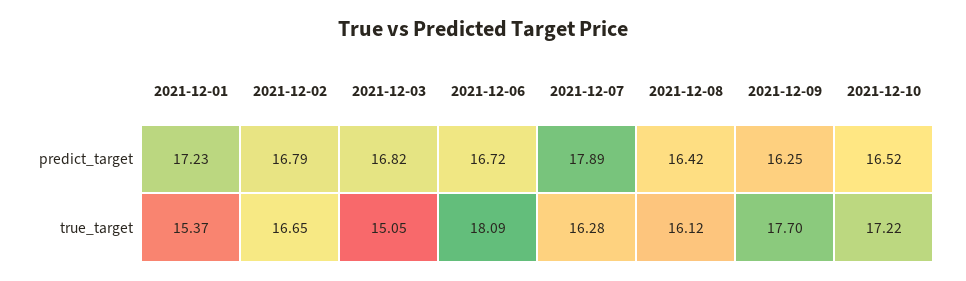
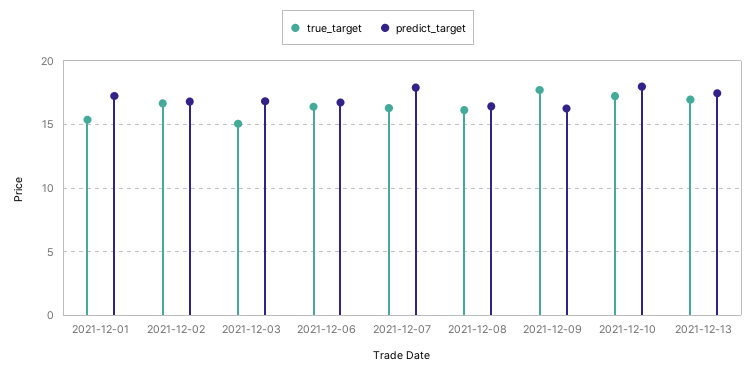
predict_target, 2021-12-10: 16.52 -> 18
true_target, 2021-12-06: 18.09 -> 16.5
true_target, 2021-12-13: none -> 17
predict_target, 2021-12-13: none -> 17.5

